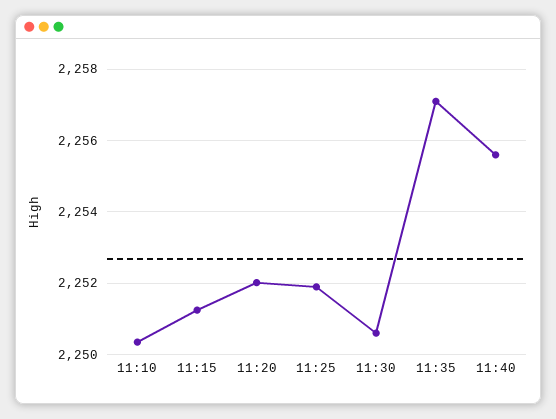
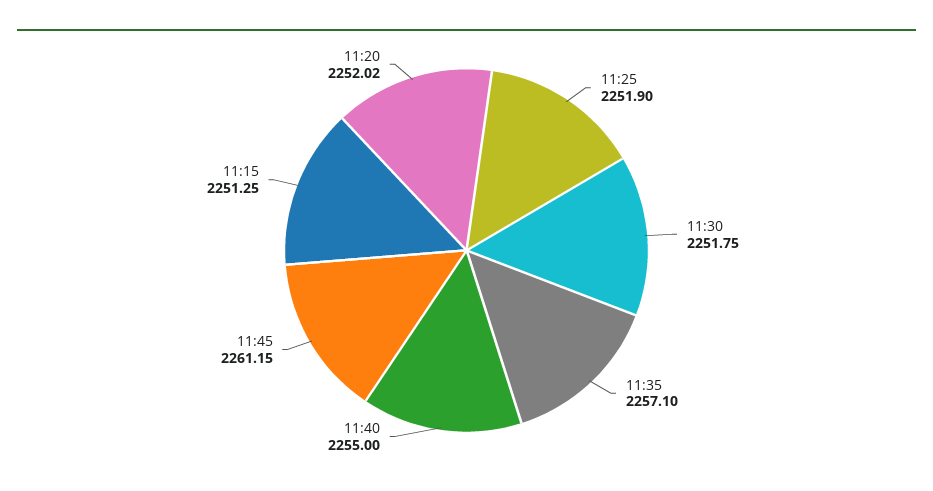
11:10: 2250.4 -> none
11:30: 2250.6 -> 2251.75
11:40: 2255.6 -> 2255
11:45: none -> 2261.15

